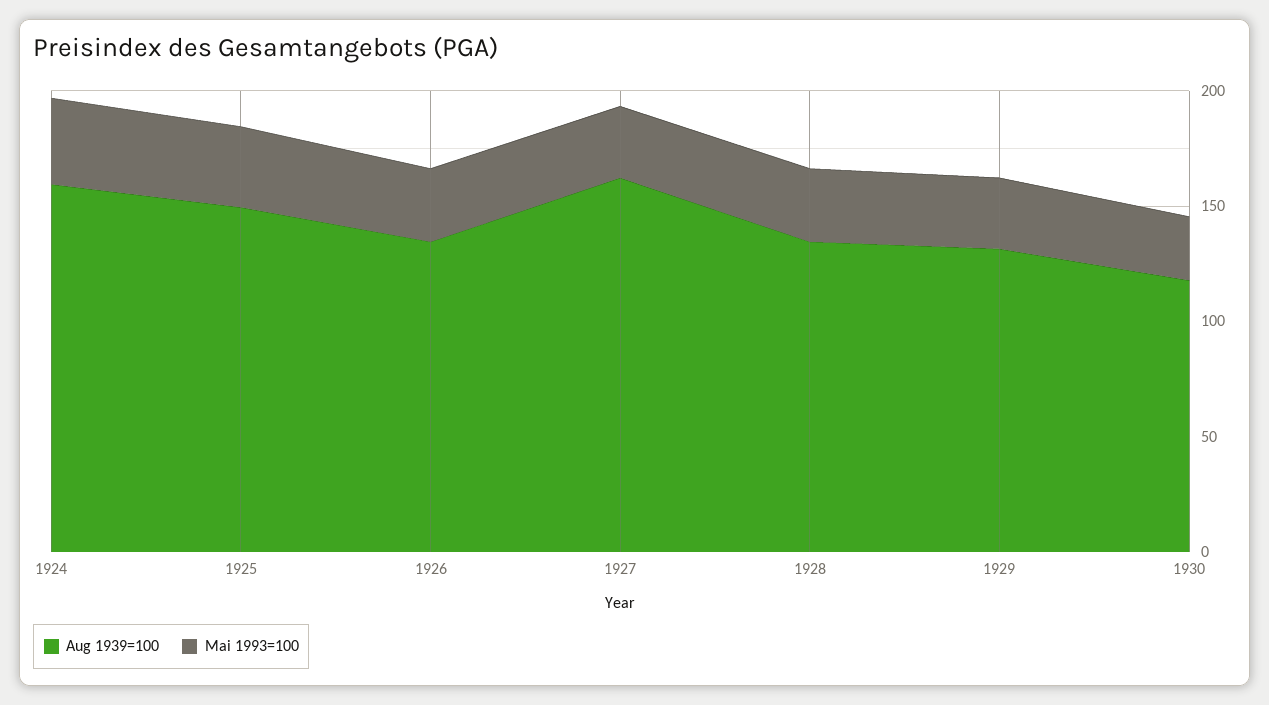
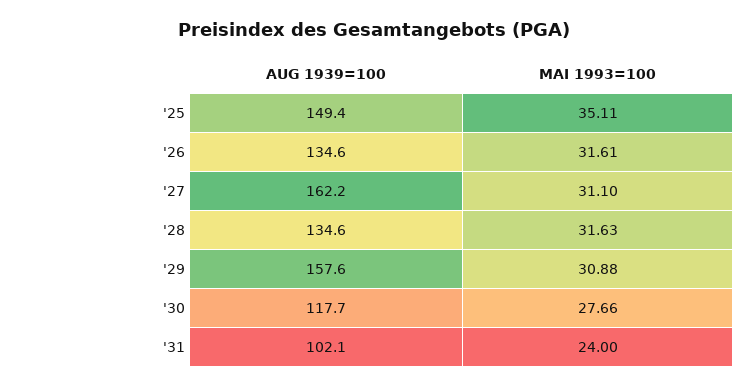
Aug 1939=100, 1924: 160 -> none
Mai 1993=100, 1924: 40 -> none
Aug 1939=100, 1929: 130 -> 157.6
Aug 1939=100, '31: none -> 102.1
Mai 1993=100, '31: none -> 24

